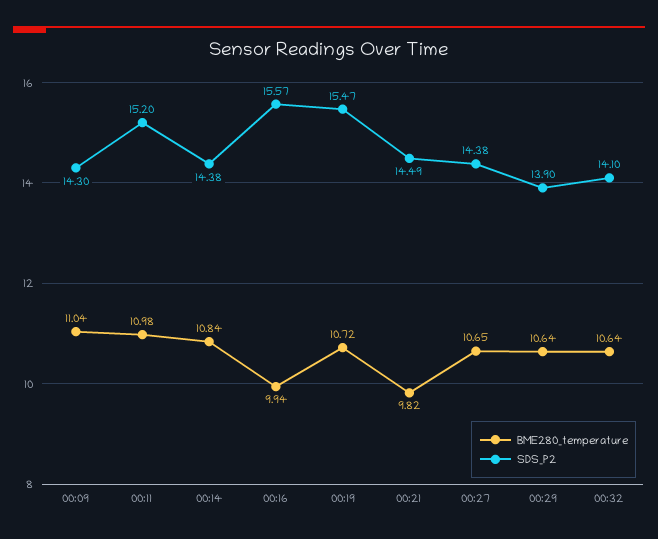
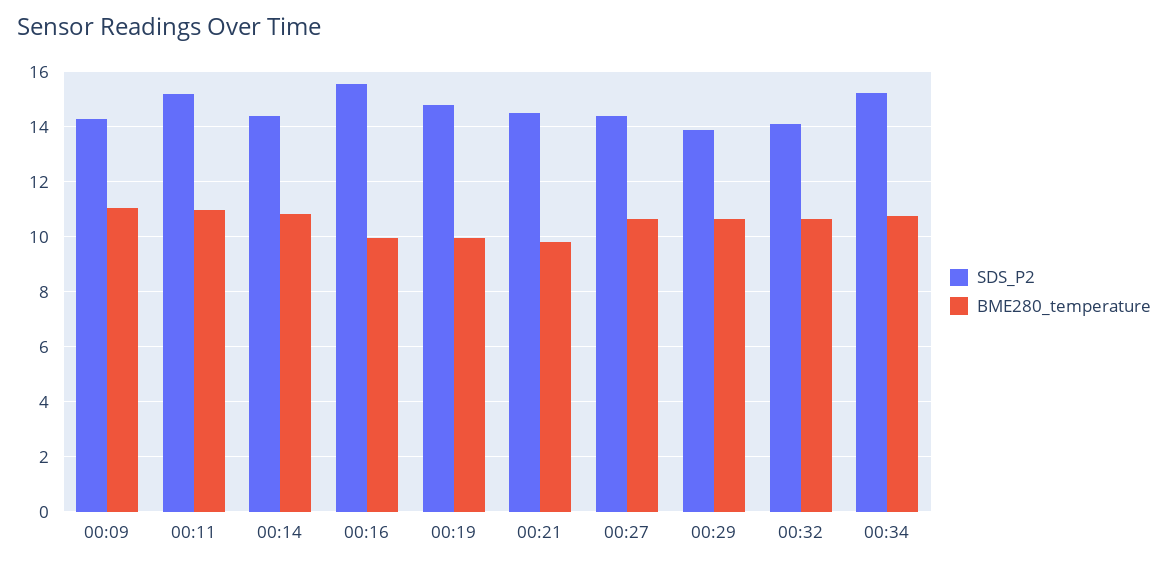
BME280_temperature, 00:19: 10.72 -> 10
SDS_P2, 00:19: 15.47 -> 14.75
SDS_P2, 00:34: none -> 15.25
BME280_temperature, 00:34: none -> 10.75

